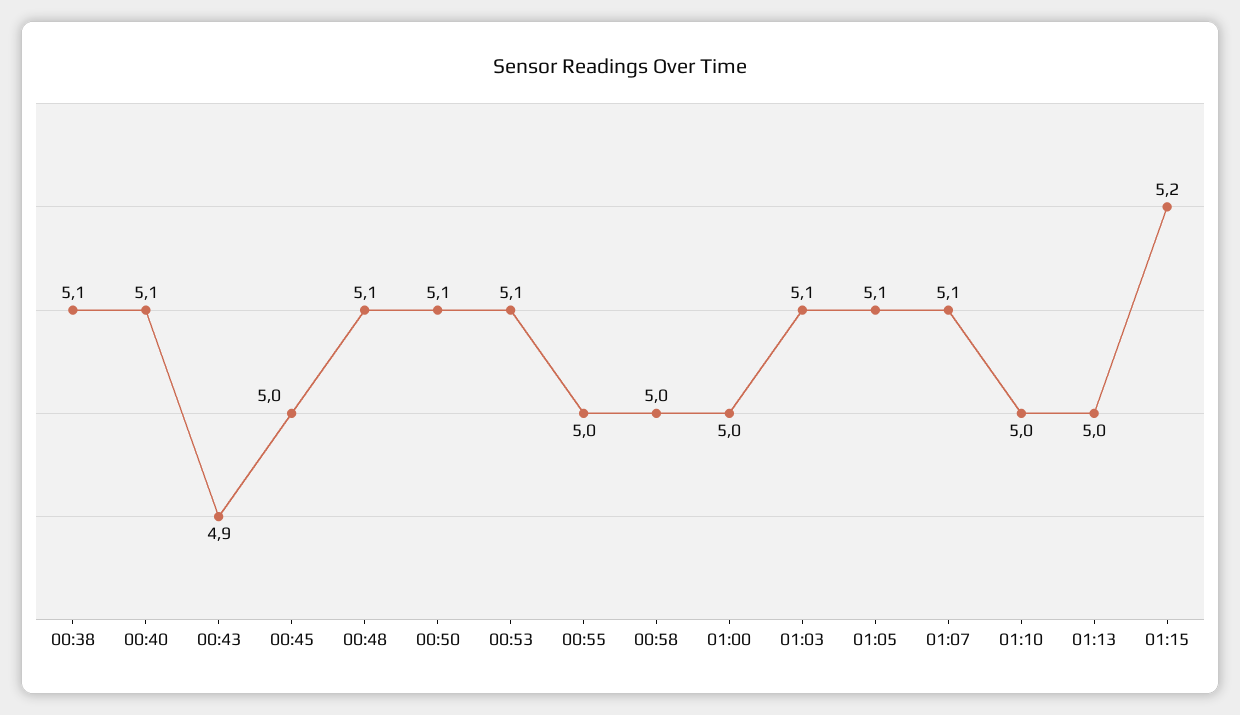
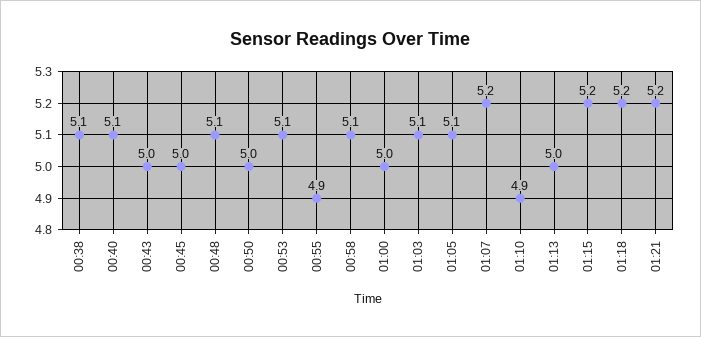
00:43: 4.9 -> 5
00:50: 5.1 -> 5
00:55: 5 -> 4.9
00:58: 5 -> 5.1
01:07: 5.1 -> 5.2
01:10: 5 -> 4.9
01:18: none -> 5.2
01:21: none -> 5.2

